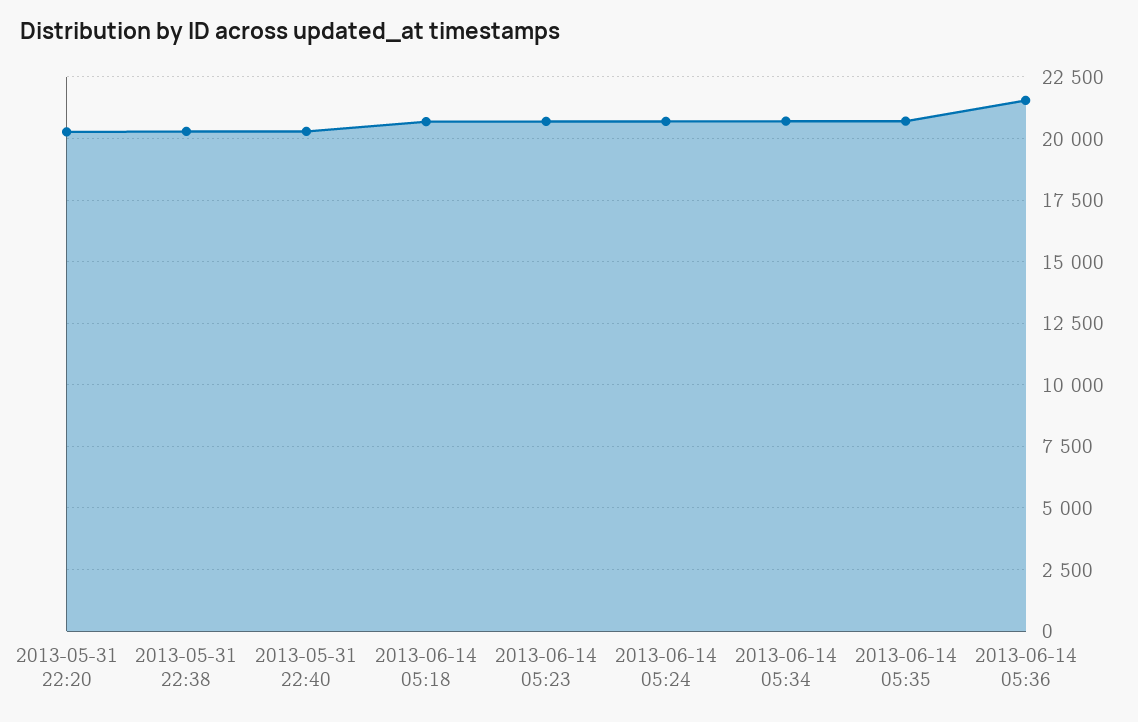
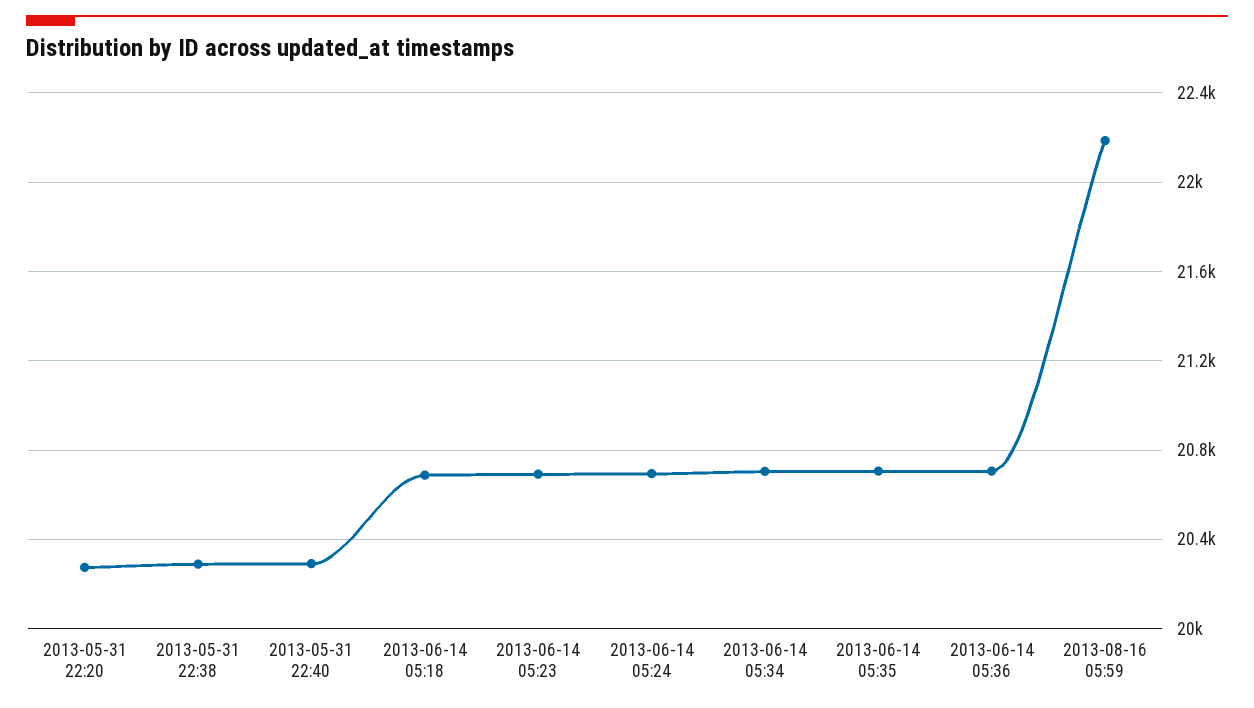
2013-06-14 05:36: 21500 -> 20700
2013-08-16 05:59: none -> 22200

